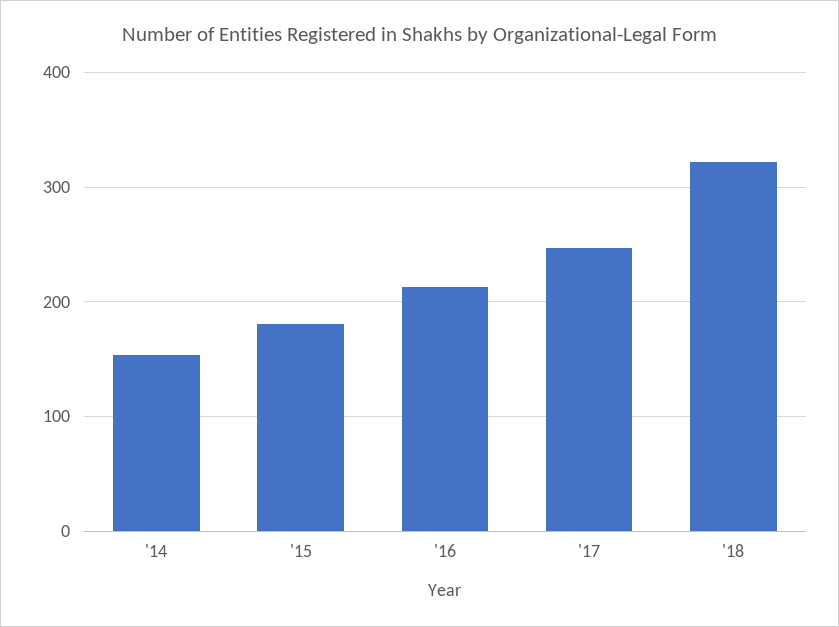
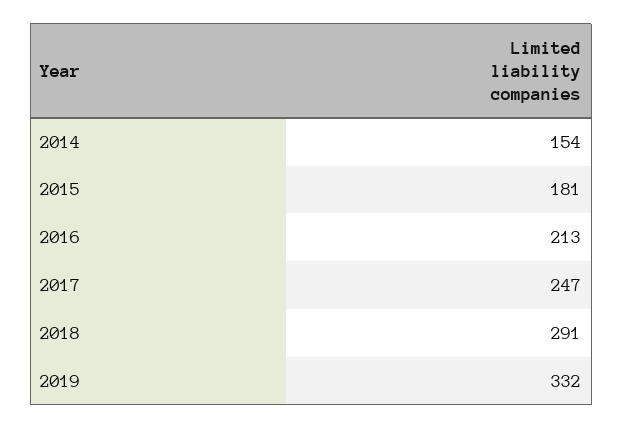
'18: 320 -> 291
2019: none -> 332

